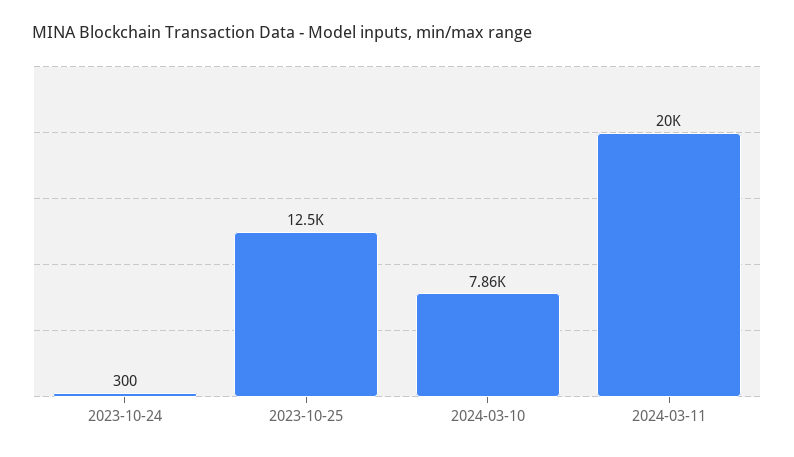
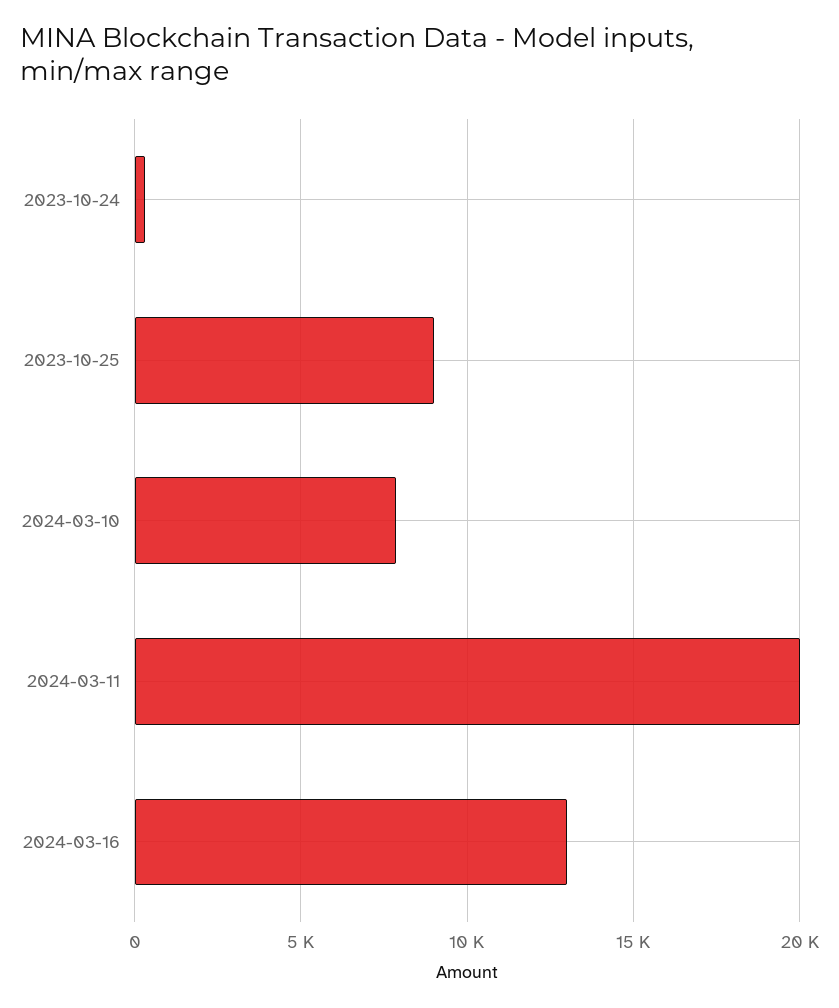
2023-10-25: 12500 -> 9000
2024-03-16: none -> 13000

